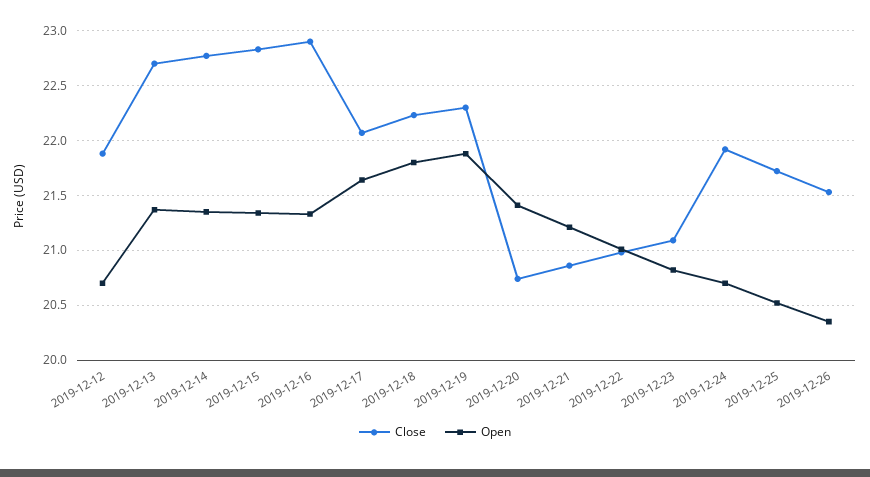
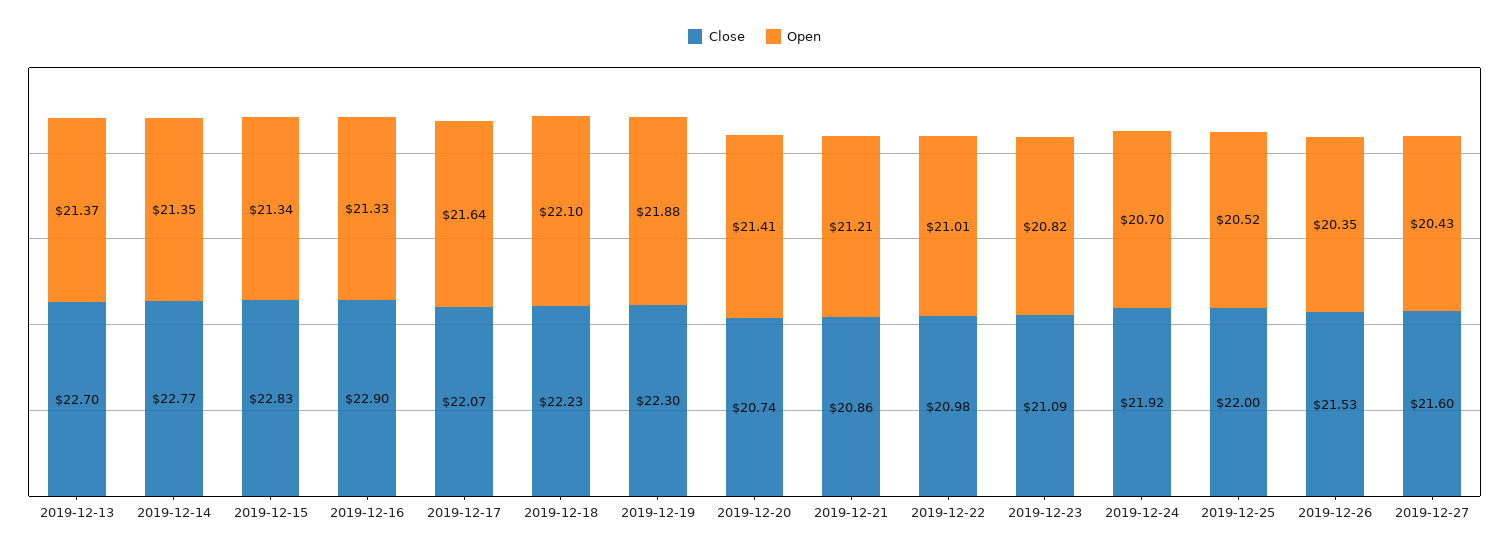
Close, 2019-12-12: 21.9 -> none
Open, 2019-12-12: 20.7 -> none
Open, 2019-12-18: 21.8 -> 22.1
Close, 2019-12-25: 21.7 -> 22
Close, 2019-12-27: none -> 21.6
Open, 2019-12-27: none -> 20.43

